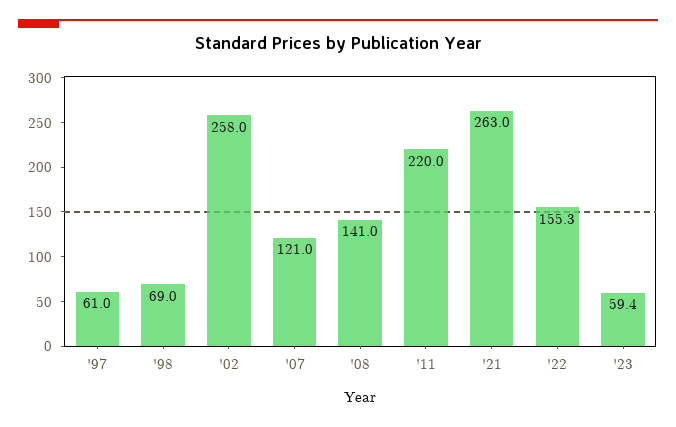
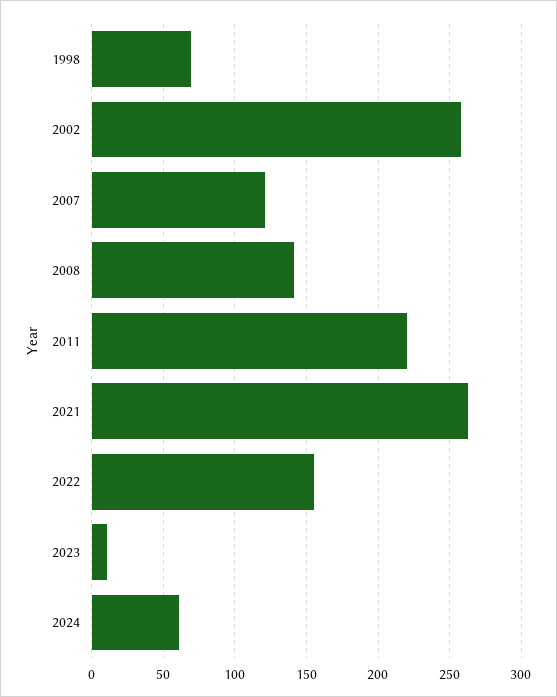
'97: 61 -> none
'23: 59.4 -> 10
2024: none -> 60

